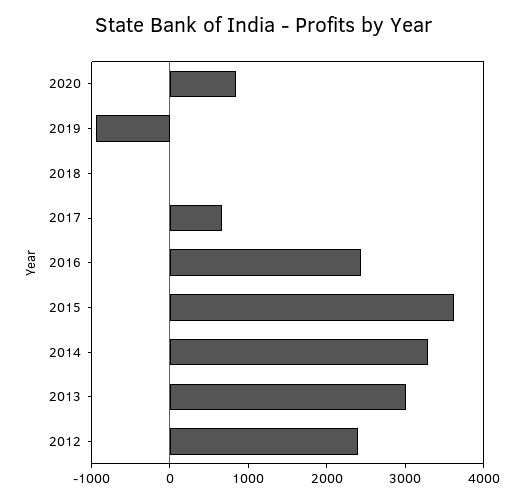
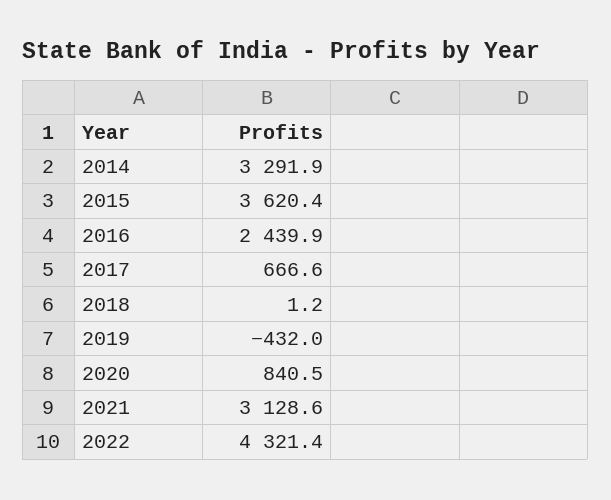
2019: -1000 -> -432
2013: 3000 -> none
2012: 2400 -> none
2021: none -> 3128.6
2022: none -> 4321.4

